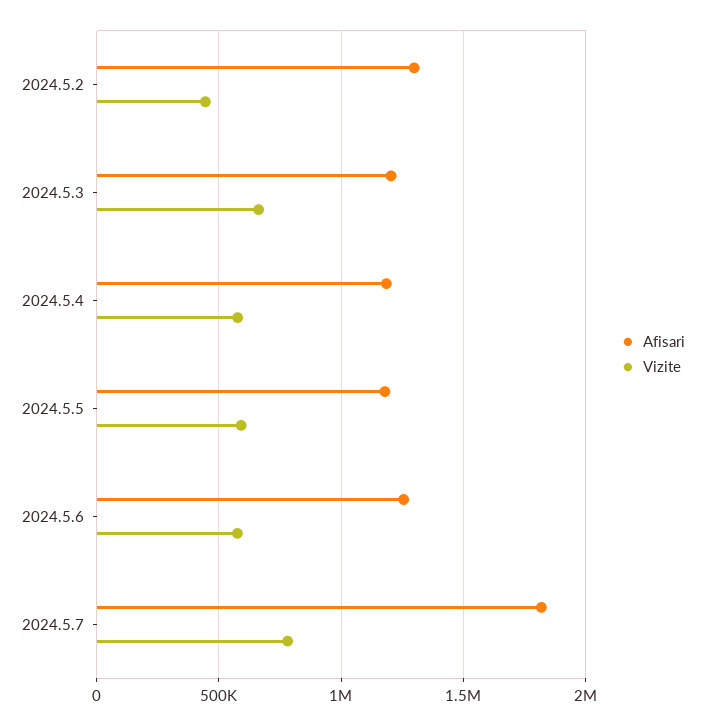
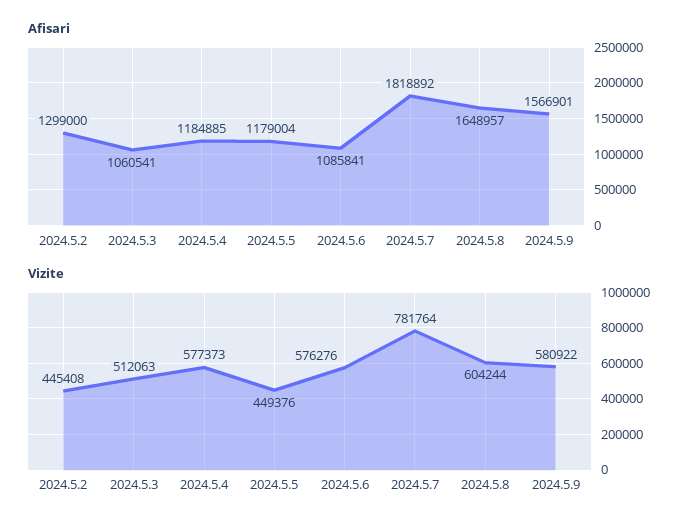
Afisari, 2024.5.3: 1200000 -> 1060541
Vizite, 2024.5.3: 650000 -> 512063
Vizite, 2024.5.5: 600000 -> 449376
Afisari, 2024.5.6: 1250000 -> 1085841
Afisari, 2024.5.8: none -> 1648957
Afisari, 2024.5.9: none -> 1566901
Vizite, 2024.5.8: none -> 604244
Vizite, 2024.5.9: none -> 580922

